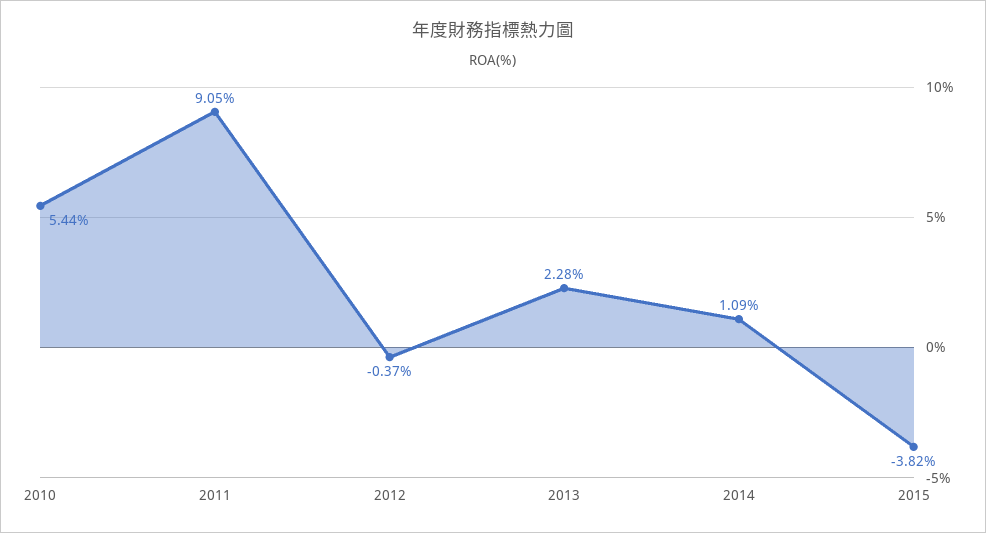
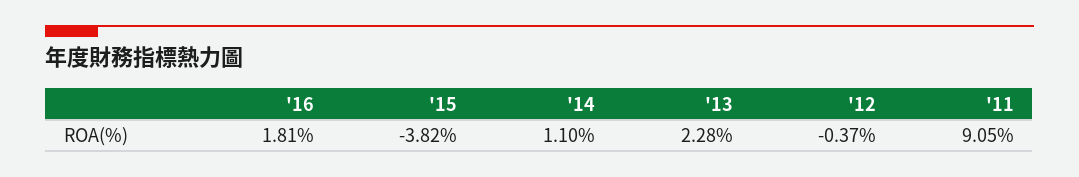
2010: 5.44 -> none
2014: 1.09 -> 1.1
'16: none -> 1.81

